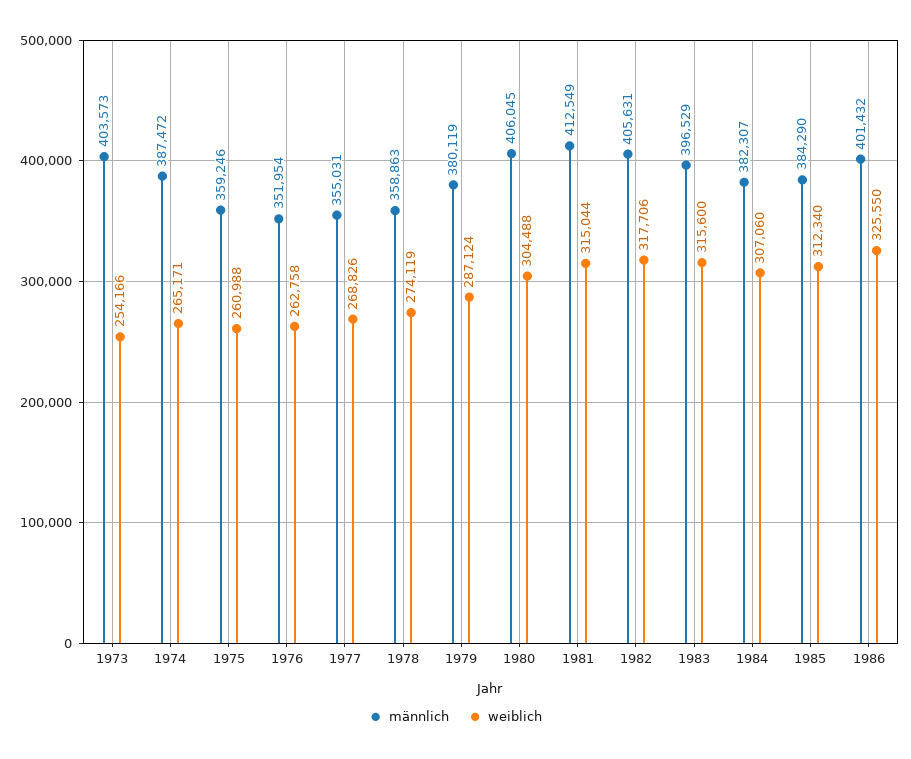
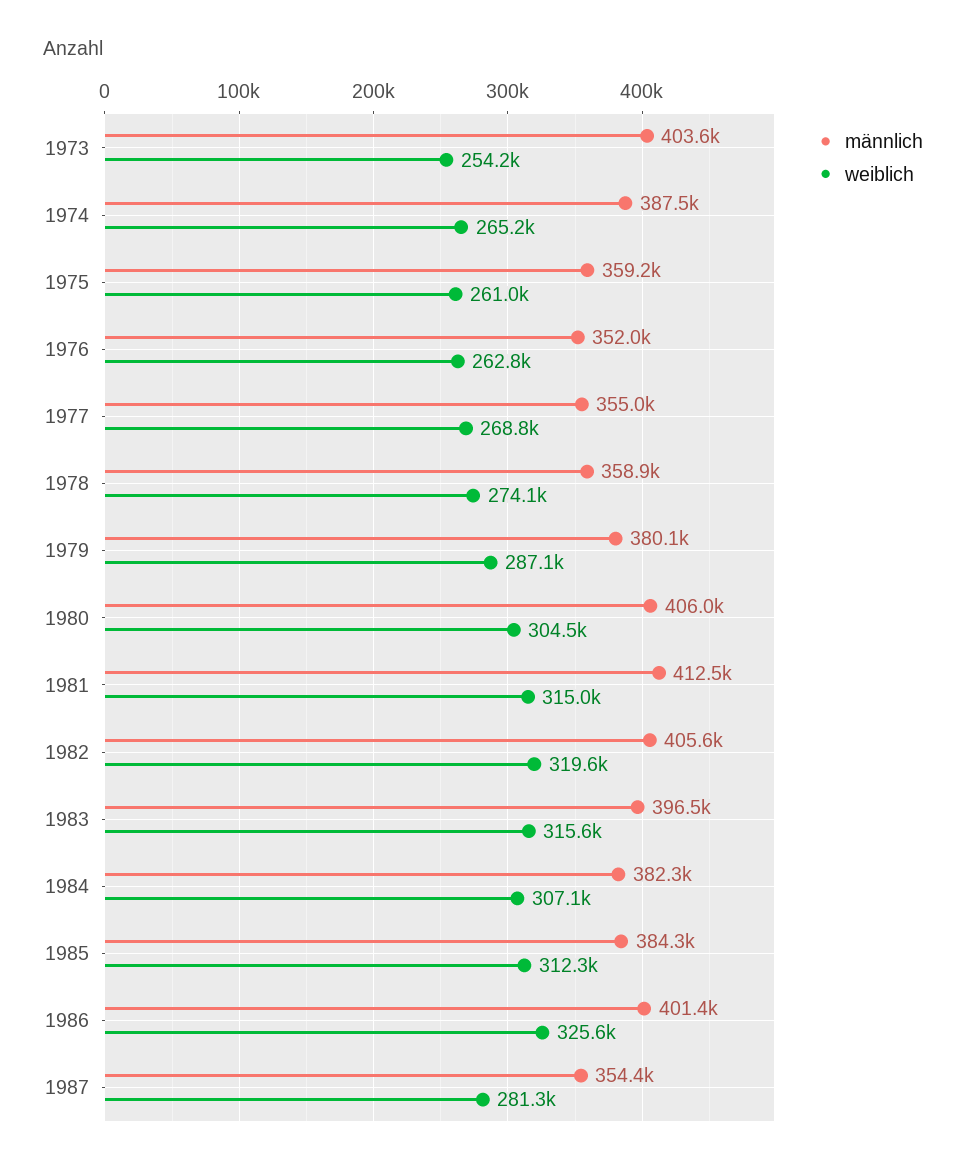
weiblich, 1982: 317706 -> 319600
männlich, 1987: none -> 354400
weiblich, 1987: none -> 281300

